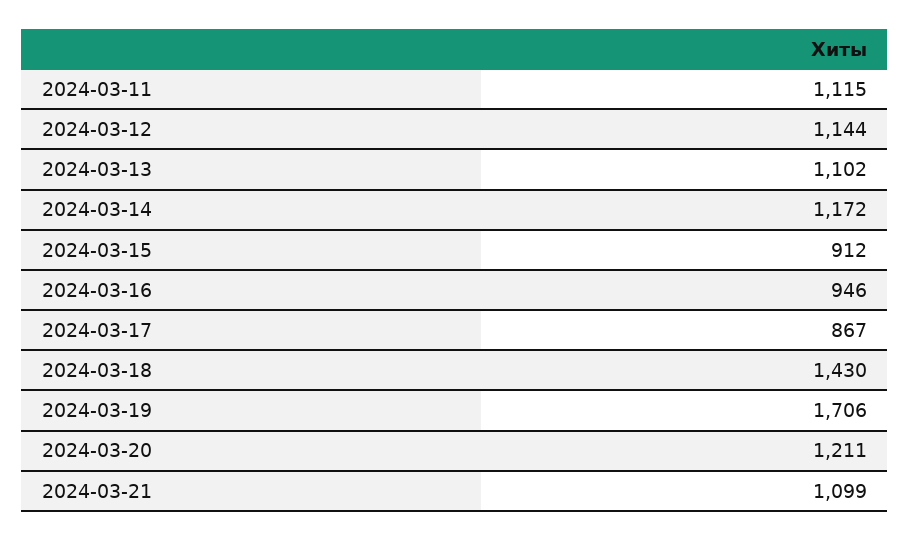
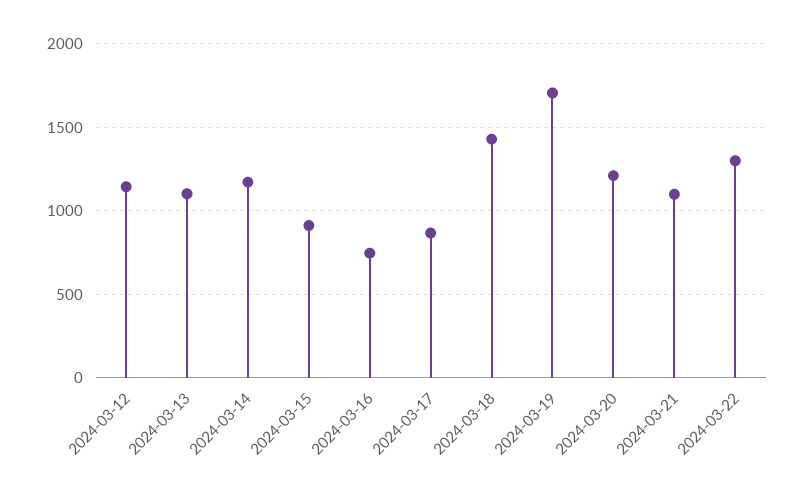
2024-03-11: 1115 -> none
2024-03-16: 946 -> 750
2024-03-22: none -> 1300

